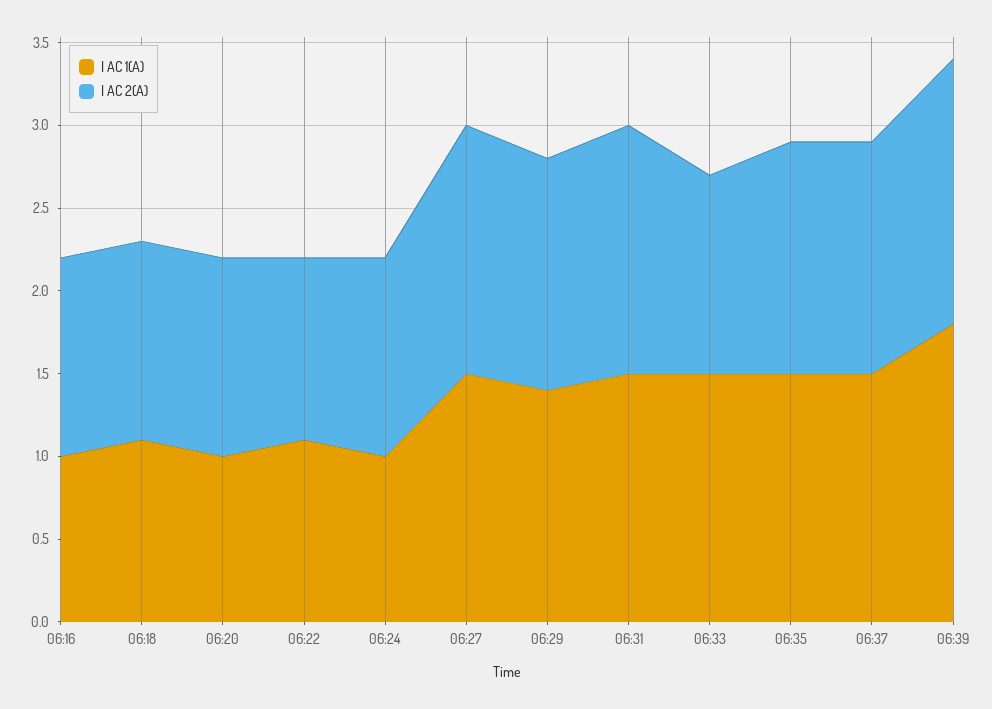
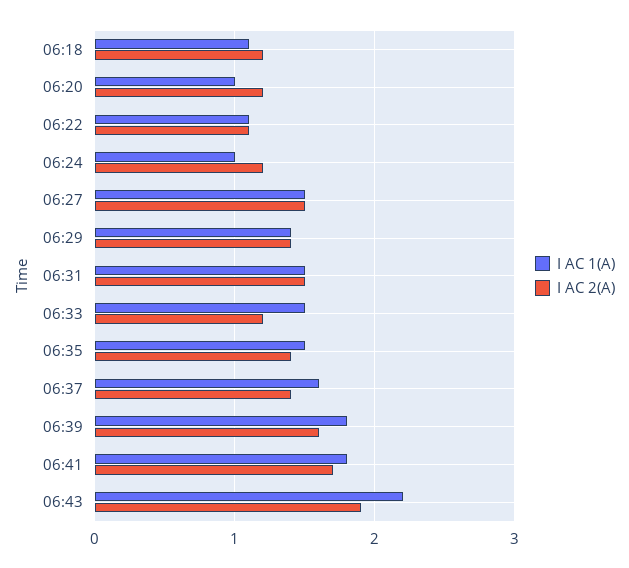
I AC 1(A), 06:16: 1 -> none
I AC 2(A), 06:16: 1.2 -> none
I AC 1(A), 06:37: 1.5 -> 1.6
I AC 1(A), 06:41: none -> 1.8
I AC 2(A), 06:41: none -> 1.7
I AC 1(A), 06:43: none -> 2.2
I AC 2(A), 06:43: none -> 1.9

